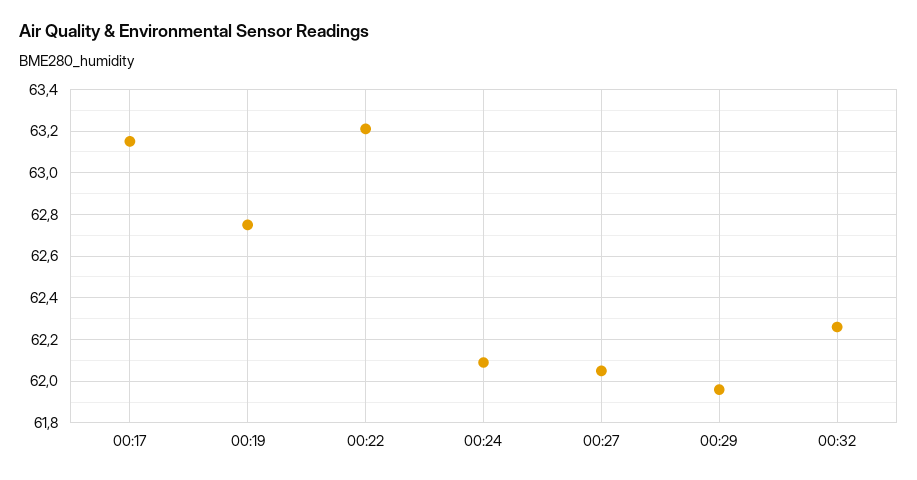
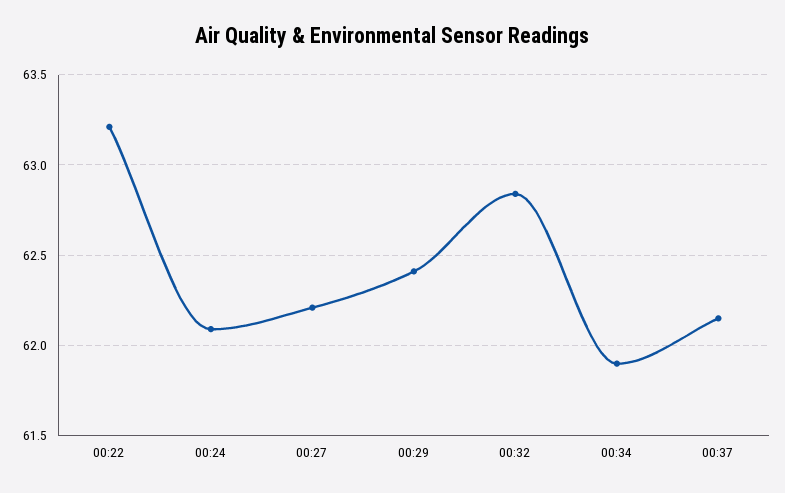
00:17: 63.15 -> none
00:19: 62.75 -> none
00:27: 62.05 -> 62.2
00:29: 61.95 -> 62.4
00:32: 62.25 -> 62.85
00:34: none -> 61.9
00:37: none -> 62.15

